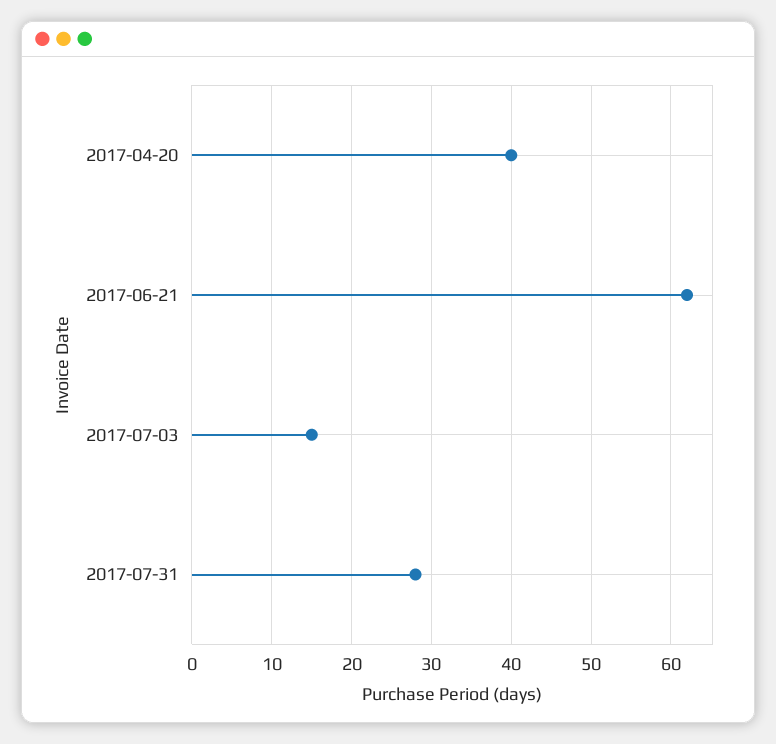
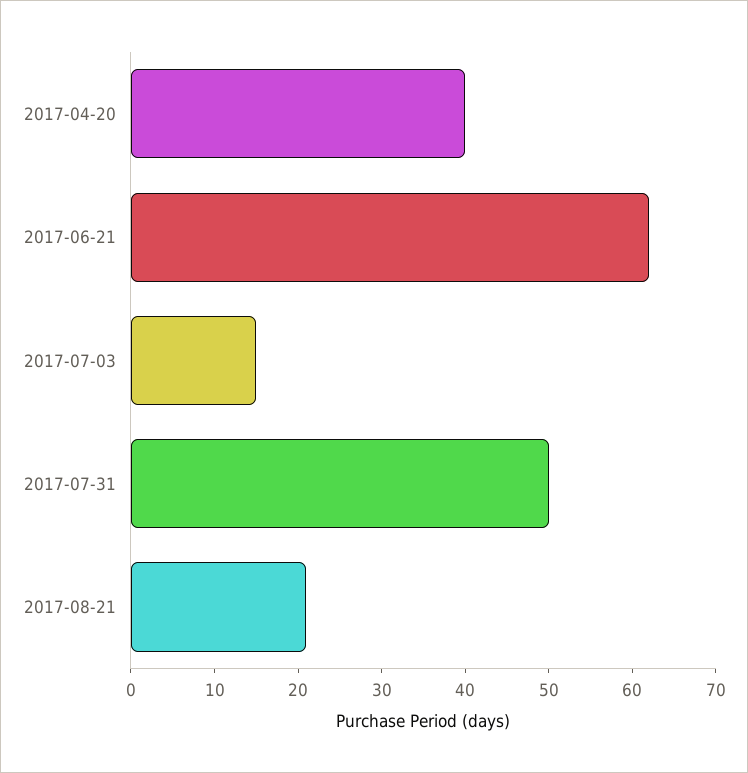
2017-07-31: 28 -> 50
2017-08-21: none -> 21

